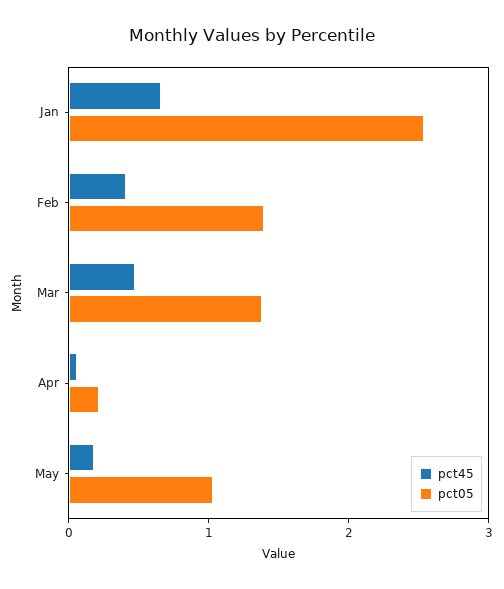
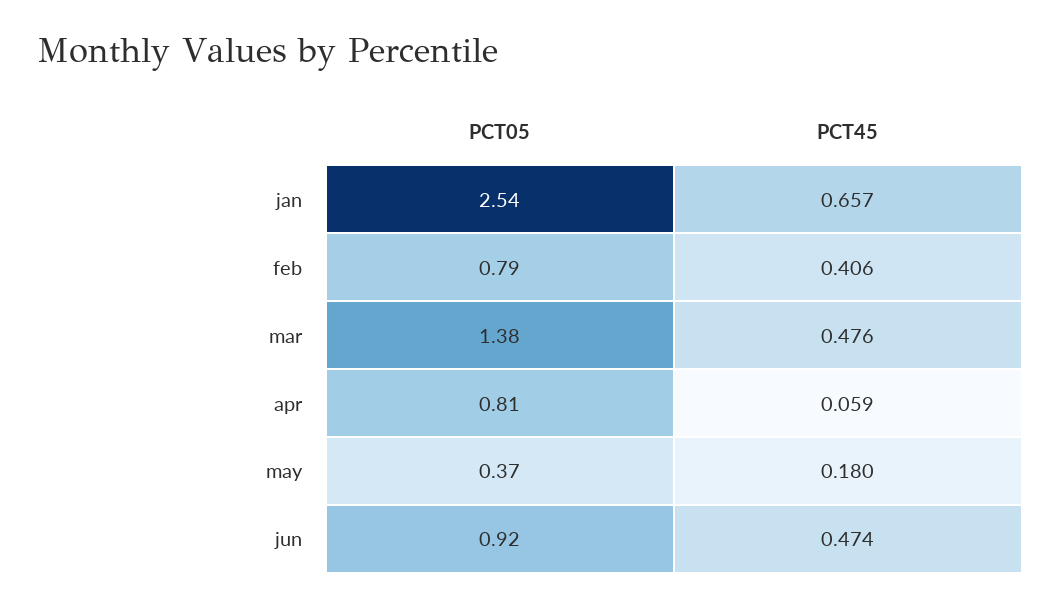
pct05, Feb: 1.4 -> 0.79
pct05, Apr: 0.2 -> 0.81
pct05, May: 1 -> 0.37
pct05, jun: none -> 0.92
pct45, jun: none -> 0.474

